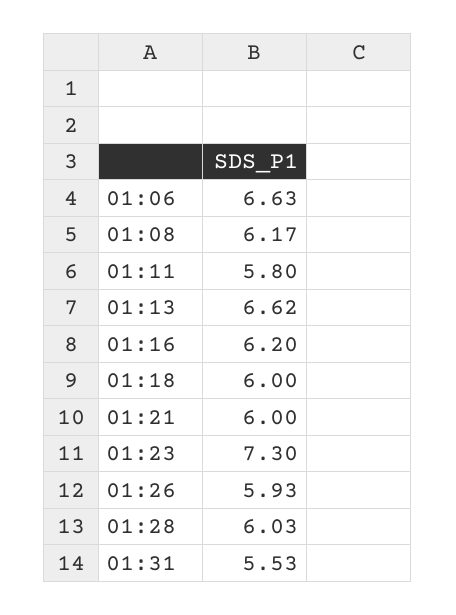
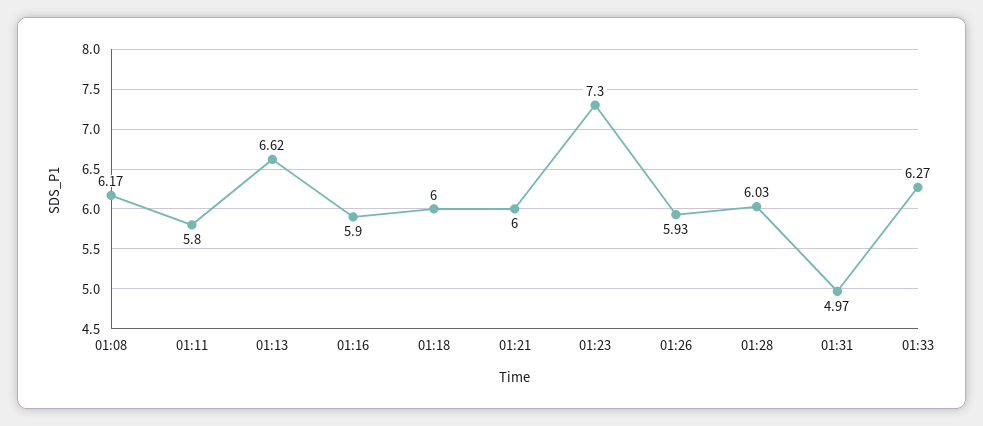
01:06: 6.63 -> none
01:16: 6.2 -> 5.9
01:31: 5.53 -> 4.97
01:33: none -> 6.27

